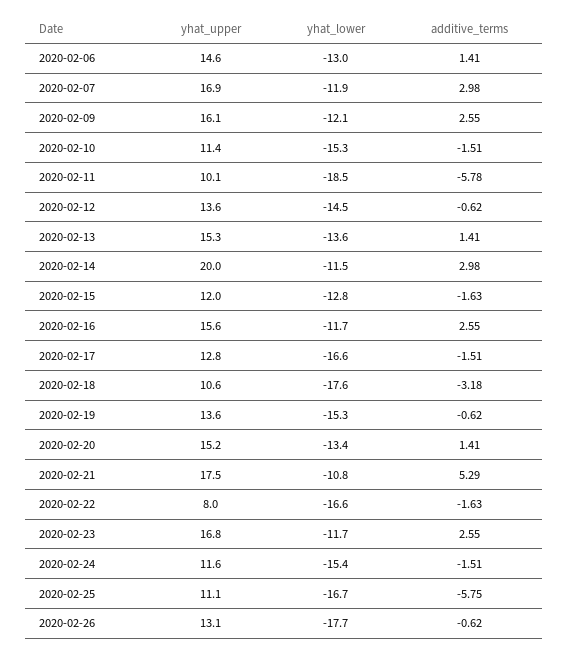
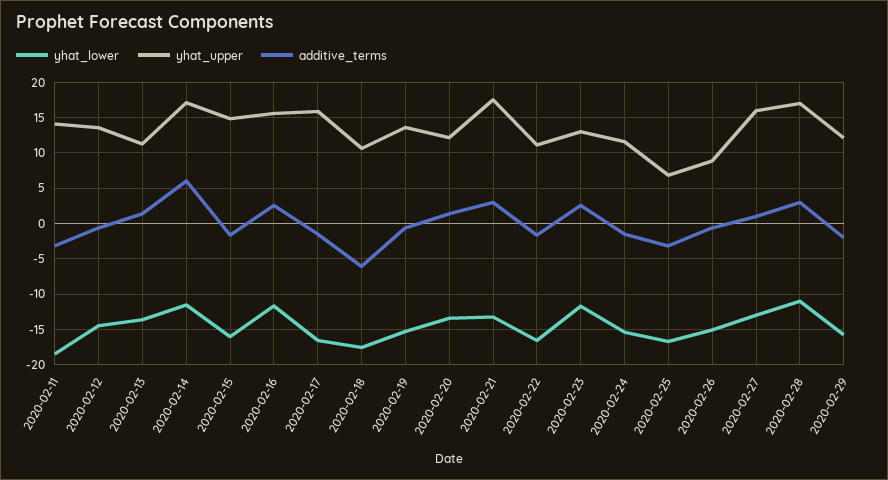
yhat_upper, 2020-02-06: 14.6 -> none
yhat_lower, 2020-02-06: -13 -> none
additive_terms, 2020-02-06: 1.41 -> none
yhat_upper, 2020-02-07: 16.9 -> none
yhat_lower, 2020-02-07: -11.9 -> none
additive_terms, 2020-02-07: 2.98 -> none
yhat_upper, 2020-02-09: 16.1 -> none
yhat_lower, 2020-02-09: -12.1 -> none
additive_terms, 2020-02-09: 2.55 -> none
yhat_upper, 2020-02-10: 11.4 -> none
yhat_lower, 2020-02-10: -15.3 -> none
additive_terms, 2020-02-10: -1.51 -> none
yhat_upper, 2020-02-11: 10.1 -> 14
additive_terms, 2020-02-11: -5.78 -> -3
yhat_upper, 2020-02-13: 15.3 -> 11
yhat_upper, 2020-02-14: 20 -> 17
additive_terms, 2020-02-14: 2.98 -> 6
yhat_upper, 2020-02-15: 12 -> 15
yhat_lower, 2020-02-15: -12.8 -> -16
yhat_upper, 2020-02-17: 12.8 -> 16
additive_terms, 2020-02-18: -3.18 -> -6
yhat_upper, 2020-02-20: 15.2 -> 12
yhat_lower, 2020-02-21: -10.8 -> -13
additive_terms, 2020-02-21: 5.29 -> 3
yhat_upper, 2020-02-22: 8 -> 11
yhat_upper, 2020-02-23: 16.8 -> 13
yhat_upper, 2020-02-25: 11.1 -> 7
additive_terms, 2020-02-25: -5.75 -> -3
yhat_upper, 2020-02-26: 13.1 -> 9
yhat_lower, 2020-02-26: -17.7 -> -15
yhat_lower, 2020-02-27: none -> -13
yhat_upper, 2020-02-27: none -> 16
additive_terms, 2020-02-27: none -> 1
yhat_lower, 2020-02-28: none -> -11
yhat_upper, 2020-02-28: none -> 17
additive_terms, 2020-02-28: none -> 3
yhat_lower, 2020-02-29: none -> -16
yhat_upper, 2020-02-29: none -> 12
additive_terms, 2020-02-29: none -> -2

